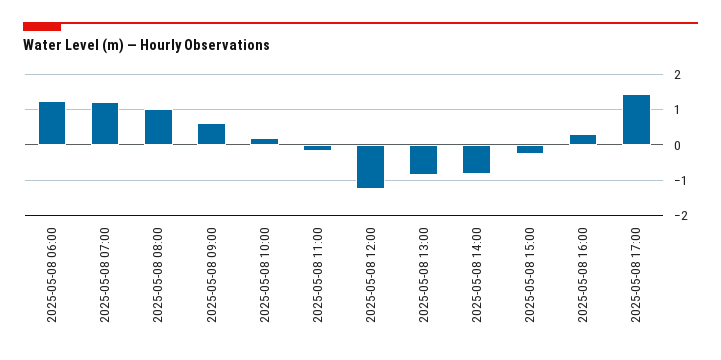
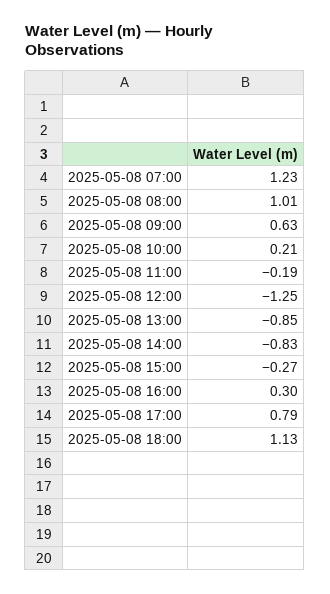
2025-05-08 06:00: 1.2 -> none
2025-05-08 17:00: 1.4 -> 0.79
2025-05-08 18:00: none -> 1.13

